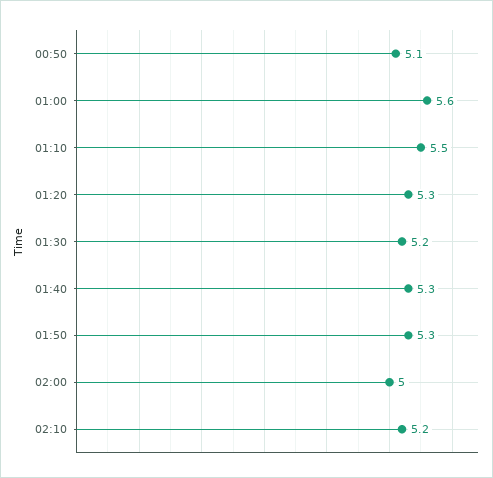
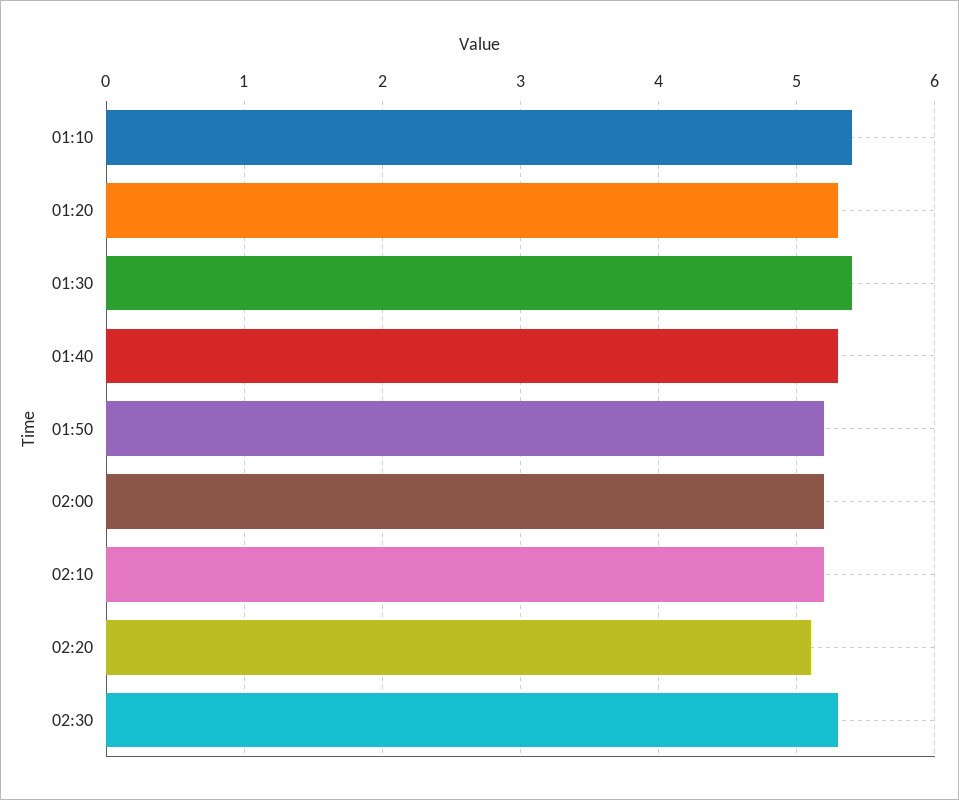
00:50: 5.1 -> none
01:00: 5.6 -> none
01:10: 5.5 -> 5.4
01:30: 5.2 -> 5.4
01:50: 5.3 -> 5.2
02:00: 5 -> 5.2
02:20: none -> 5.1
02:30: none -> 5.3

